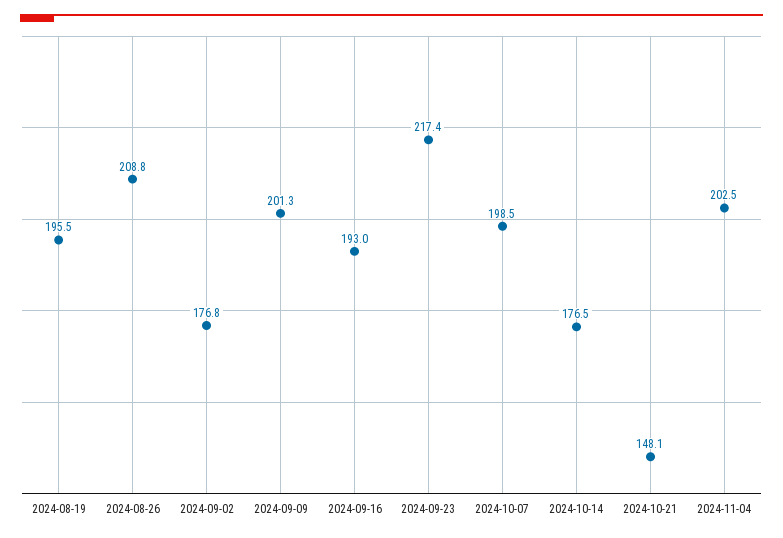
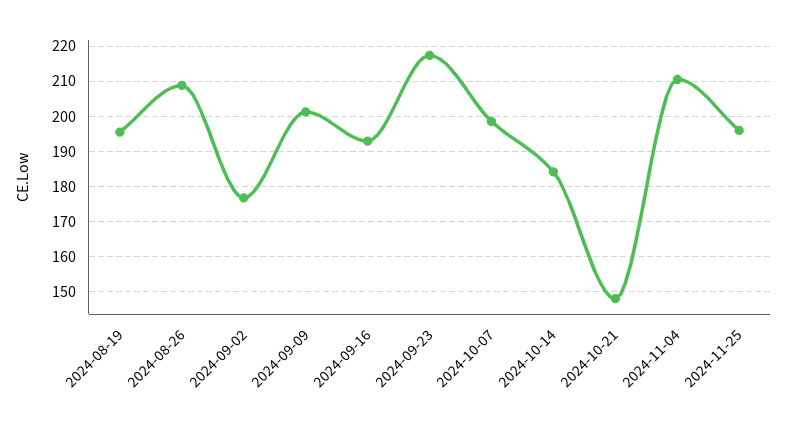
2024-10-14: 176.5 -> 184
2024-11-04: 202.5 -> 210
2024-11-25: none -> 196

